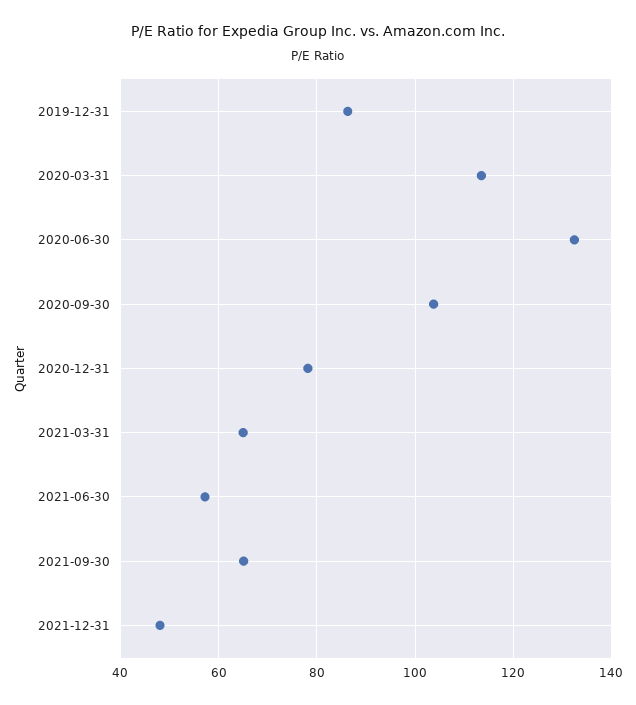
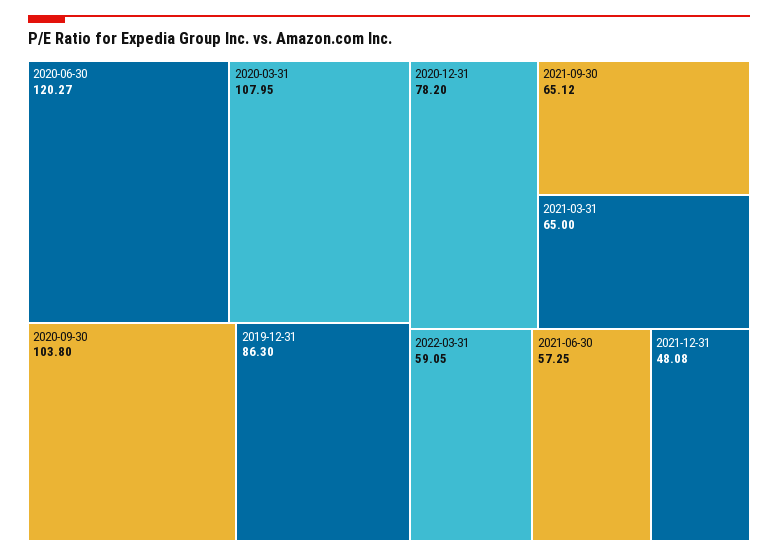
2020-03-31: 114 -> 107.95
2020-06-30: 132 -> 120.27
2022-03-31: none -> 59.05

